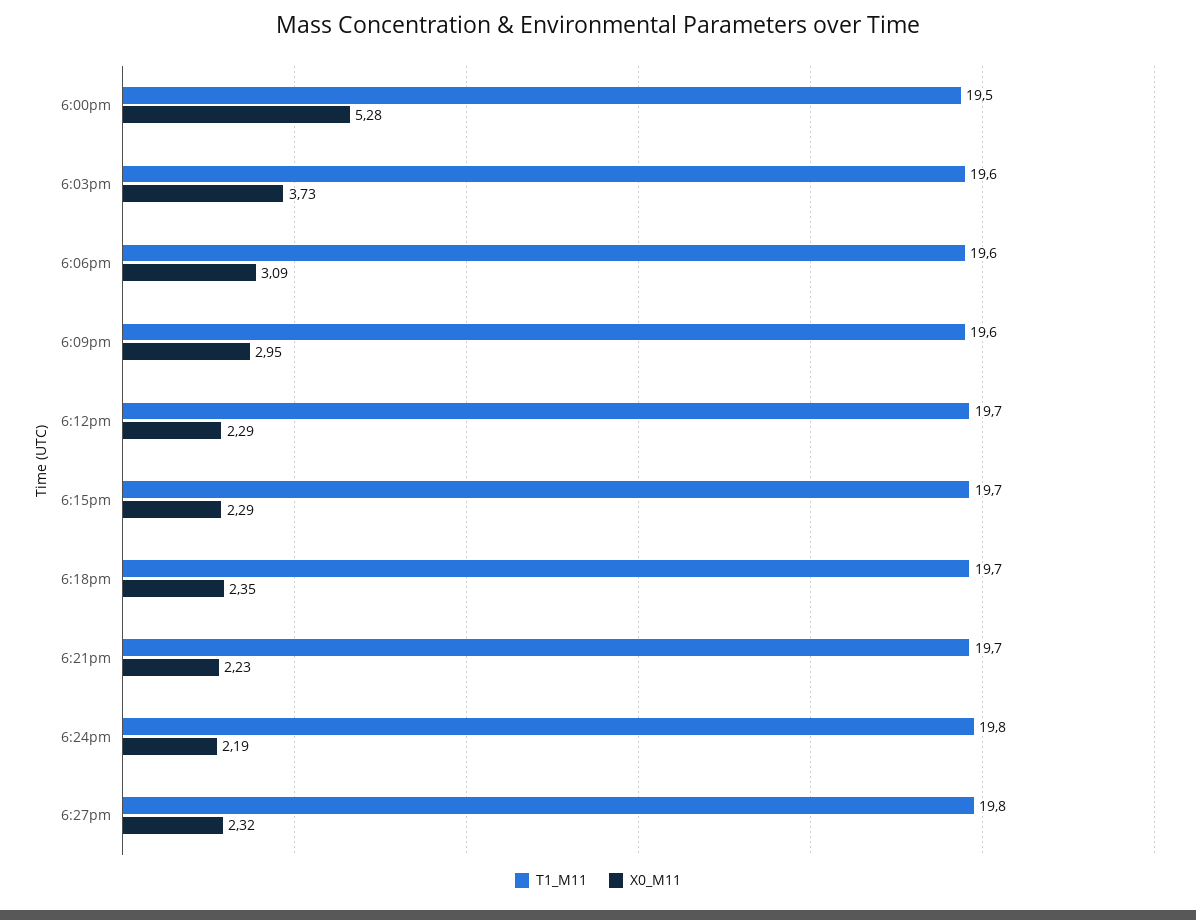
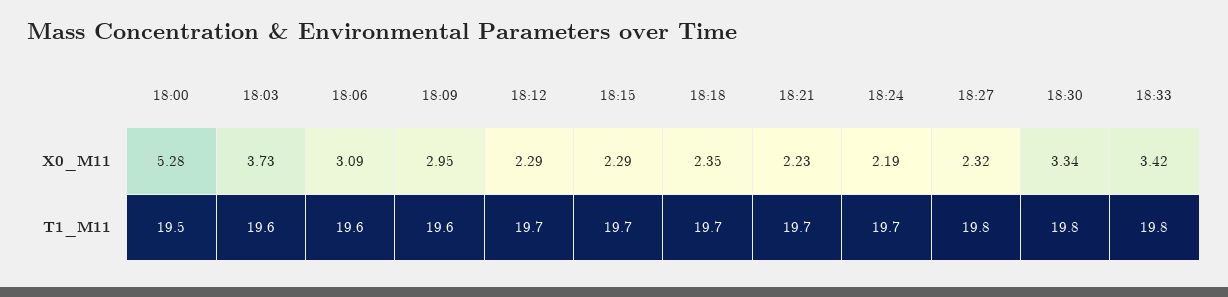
T1_M11, 6:24pm: 19.8 -> 19.7
X0_M11, 18:30: none -> 3.34
X0_M11, 18:33: none -> 3.42
T1_M11, 18:30: none -> 19.8
T1_M11, 18:33: none -> 19.8

